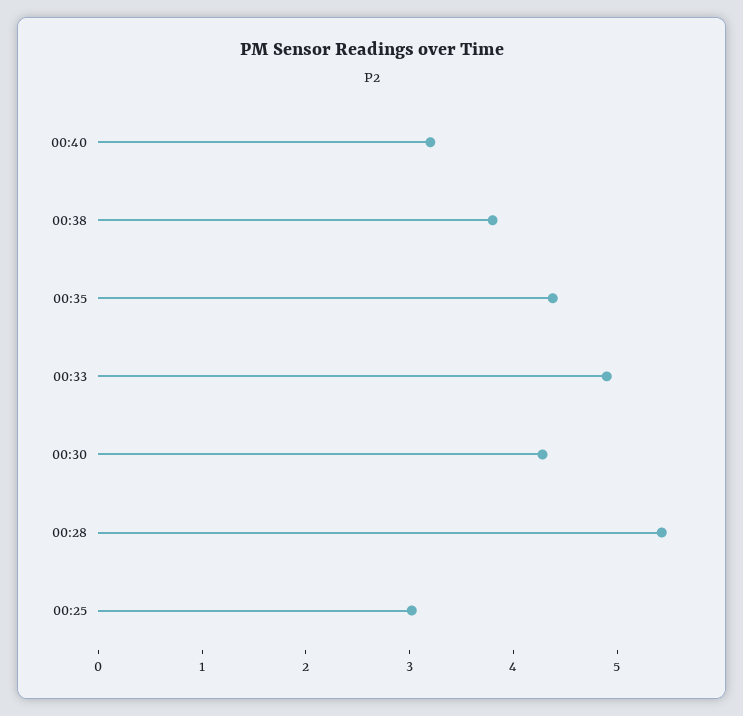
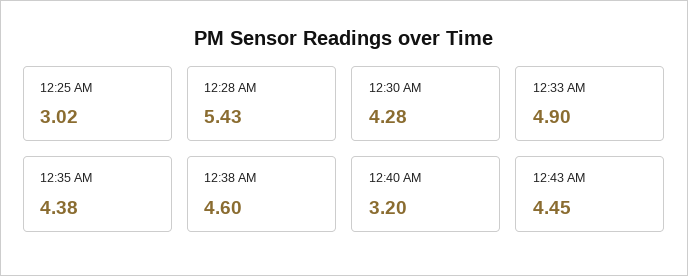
00:38: 3.8 -> 4.6
12:43 AM: none -> 4.45

